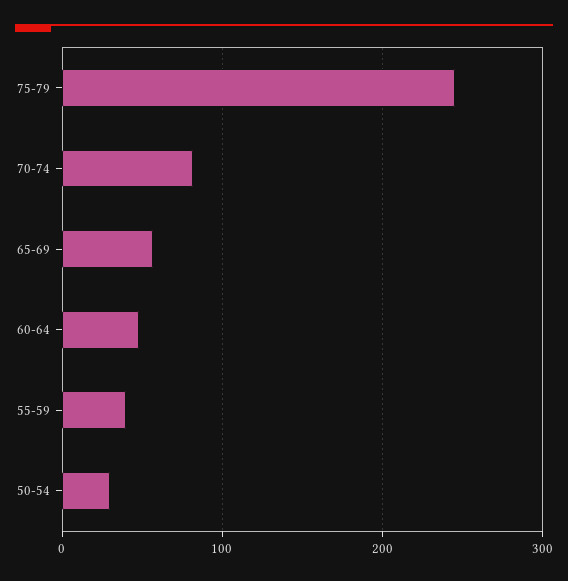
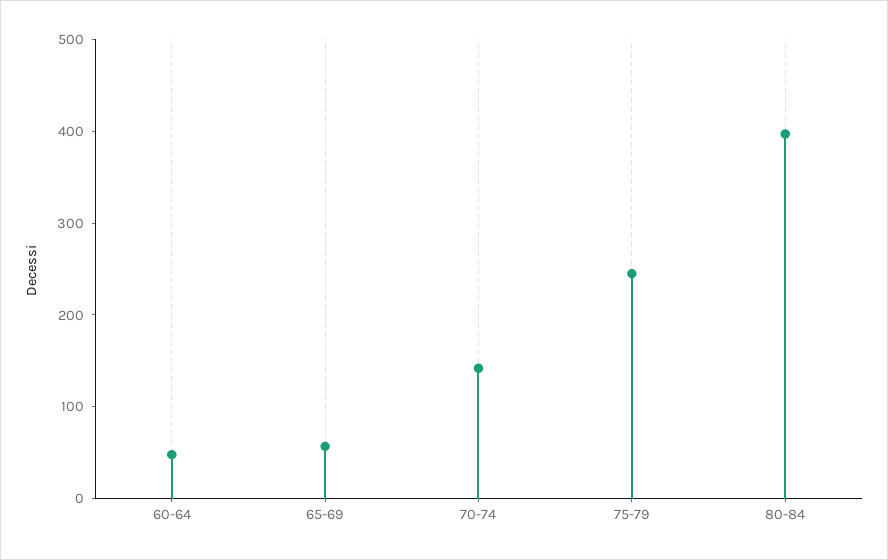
70-74: 80 -> 140
55-59: 40 -> none
50-54: 30 -> none
80-84: none -> 400

